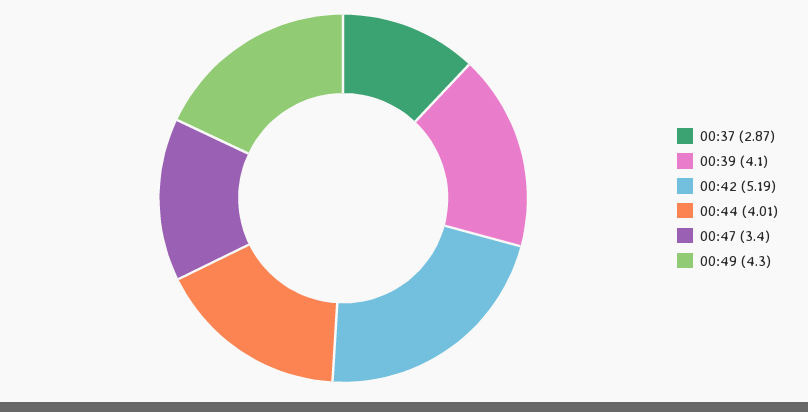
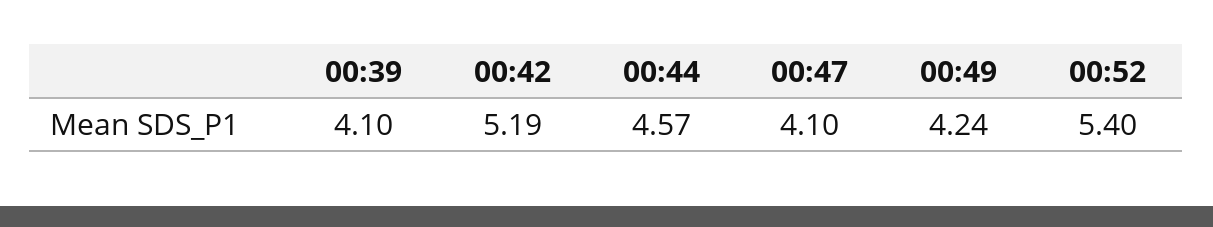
00:37: 2.87 -> none
00:44: 4.01 -> 4.57
00:47: 3.4 -> 4.1
00:49: 4.3 -> 4.24
00:52: none -> 5.4

